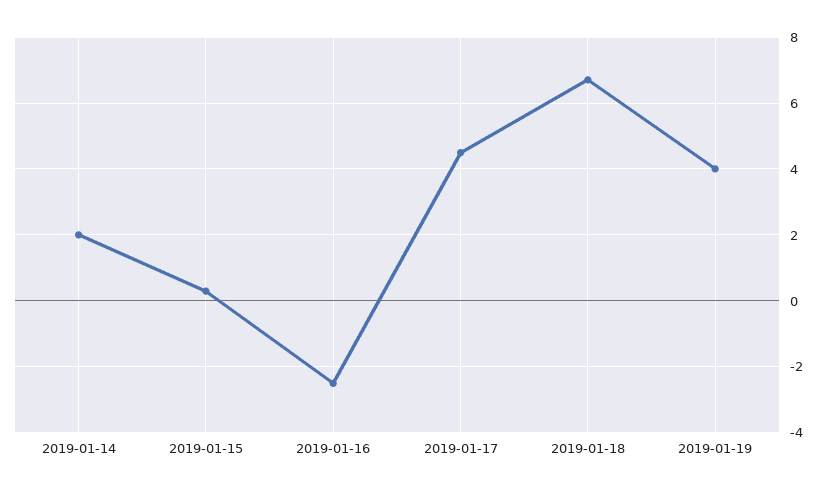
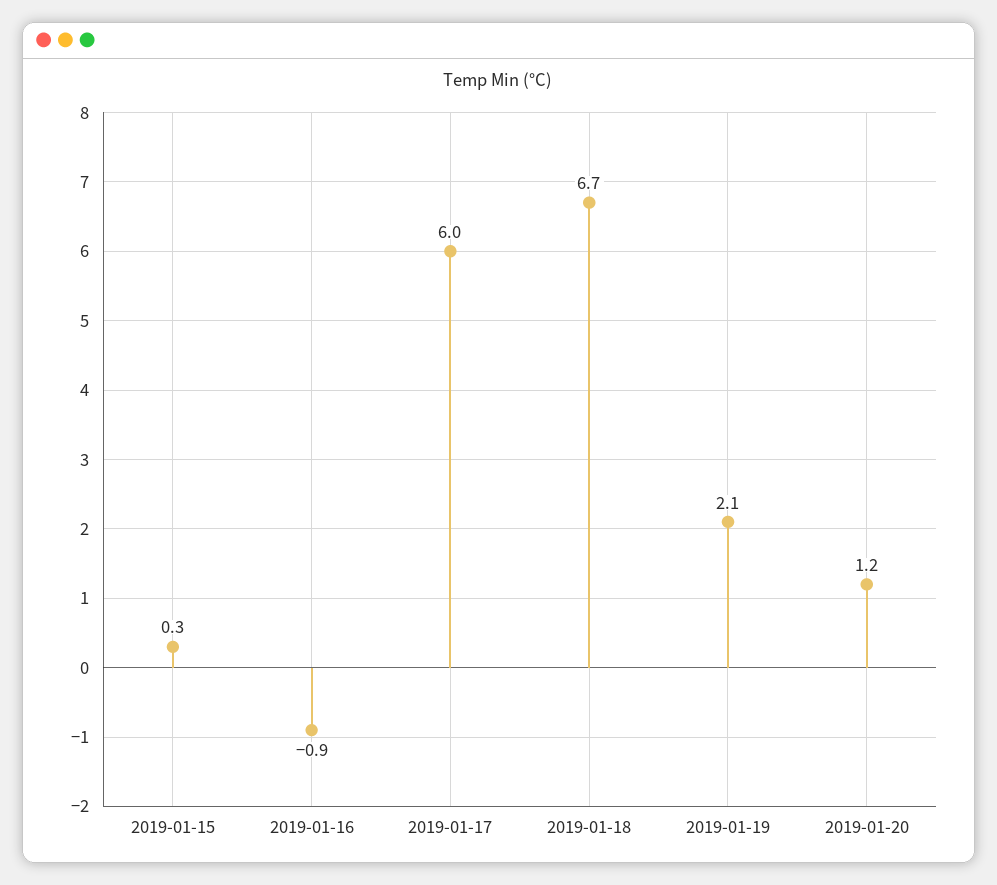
2019-01-14: 2 -> none
2019-01-16: -2.5 -> -0.9
2019-01-17: 4.5 -> 6
2019-01-19: 4 -> 2.1
2019-01-20: none -> 1.2

